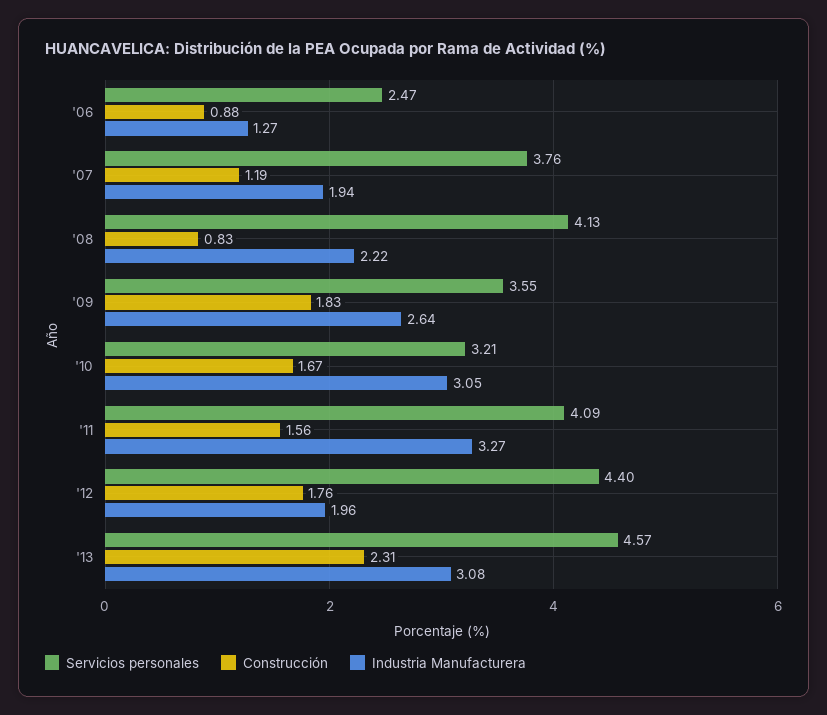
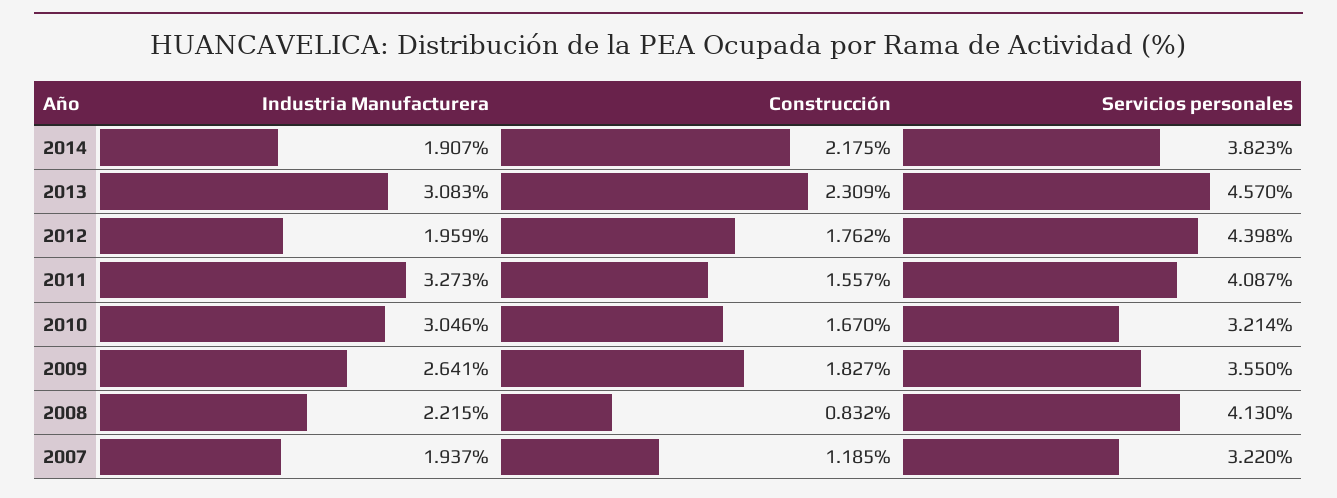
Servicios personales, '06: 2.47 -> none
Construcción, '06: 0.88 -> none
Industria Manufacturera, '06: 1.27 -> none
Servicios personales, '07: 3.76 -> 3.22
Industria Manufacturera, 2014: none -> 1.907
Construcción, 2014: none -> 2.175
Servicios personales, 2014: none -> 3.823

